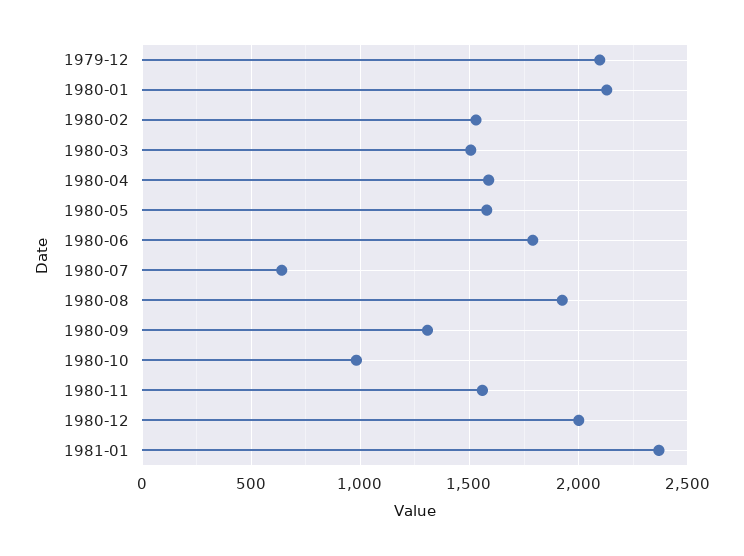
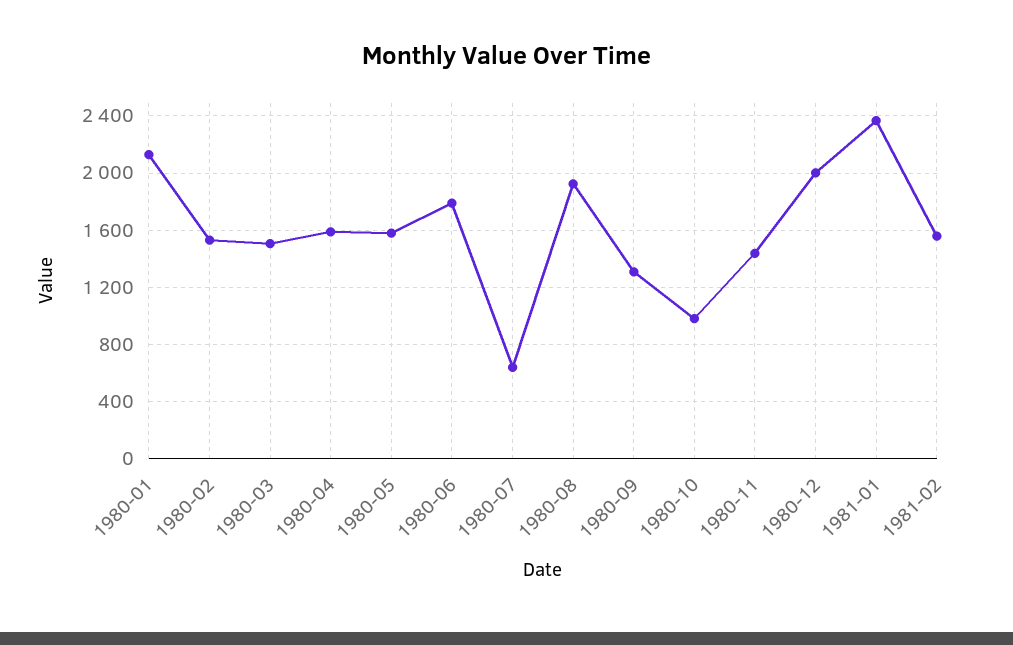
1979-12: 2100 -> none
1980-11: 1550 -> 1450
1981-02: none -> 1550

